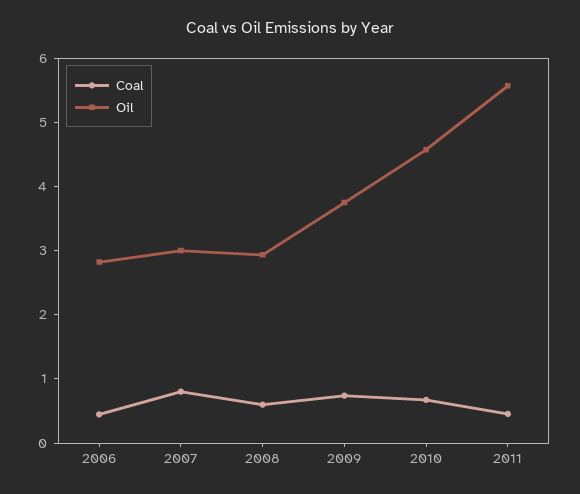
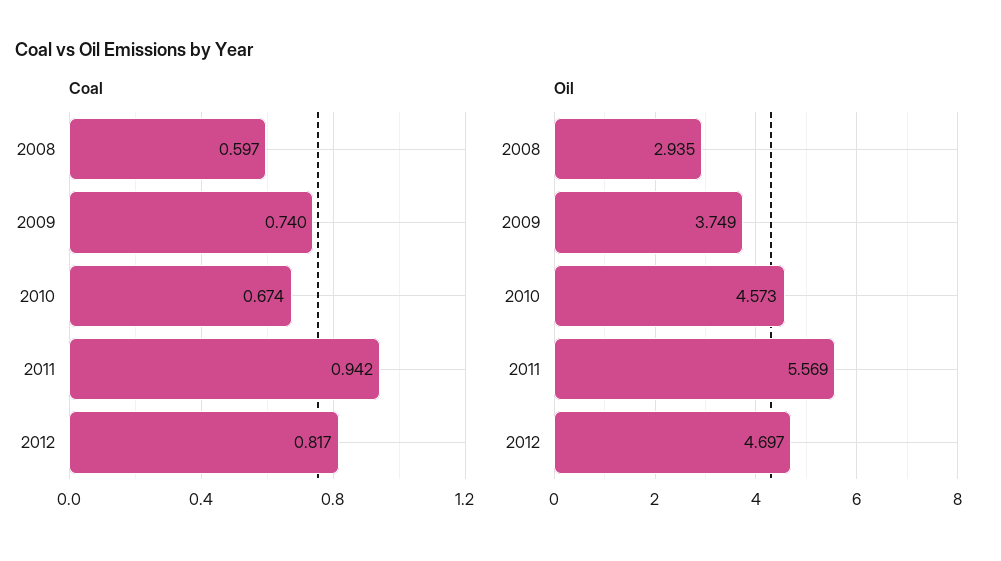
Coal, 2006: 0.4 -> none
Oil, 2006: 2.8 -> none
Coal, 2007: 0.8 -> none
Oil, 2007: 3 -> none
Coal, 2011: 0.4 -> 0.942
Coal, 2012: none -> 0.817
Oil, 2012: none -> 4.697

